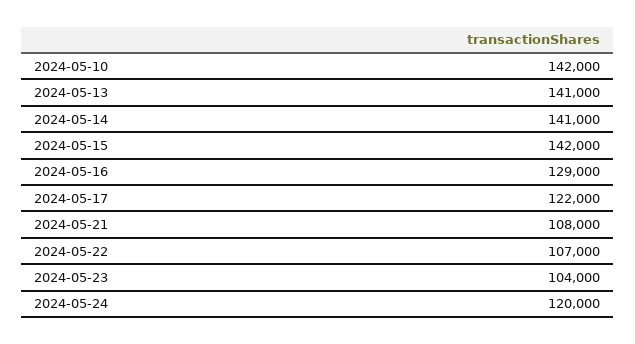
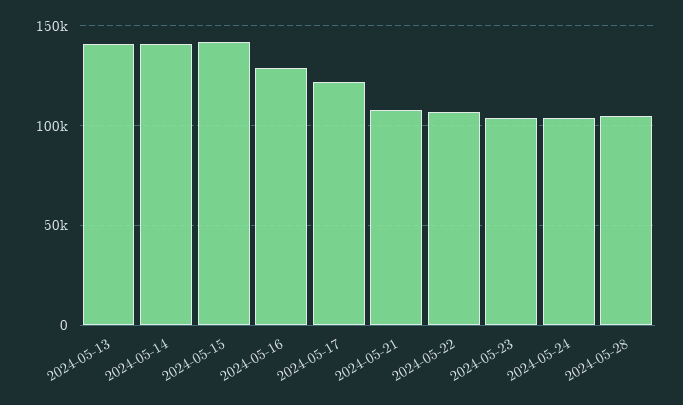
2024-05-10: 142000 -> none
2024-05-24: 120000 -> 105000
2024-05-28: none -> 105000

